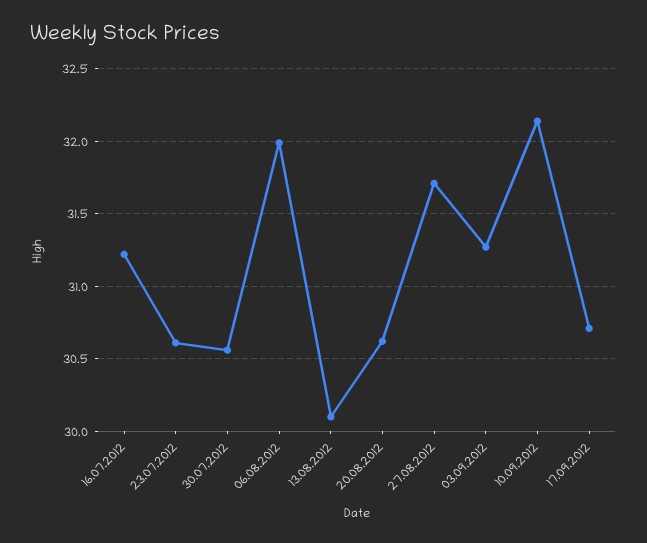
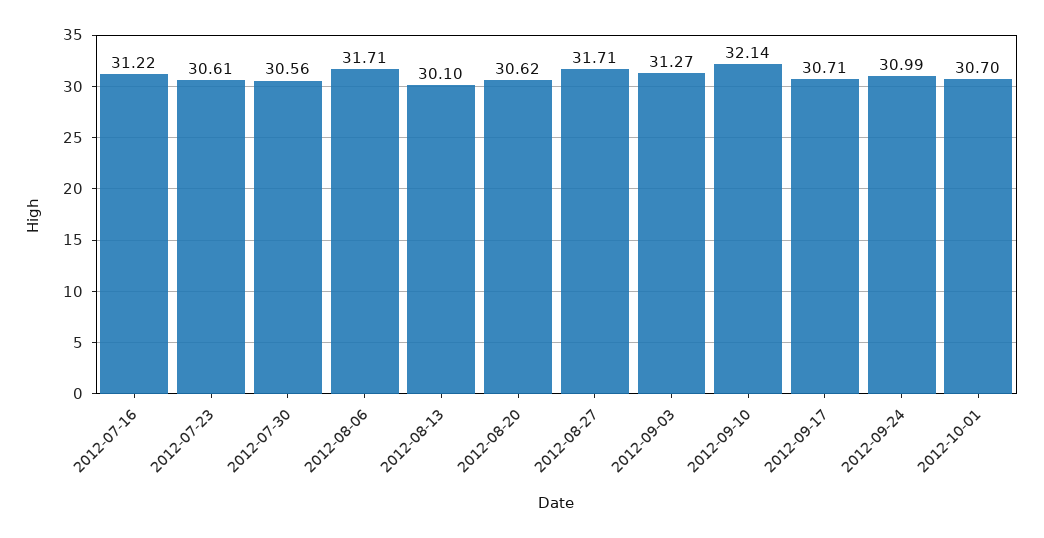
06.08.2012: 32 -> 31.71
2012-09-24: none -> 30.99
2012-10-01: none -> 30.7

